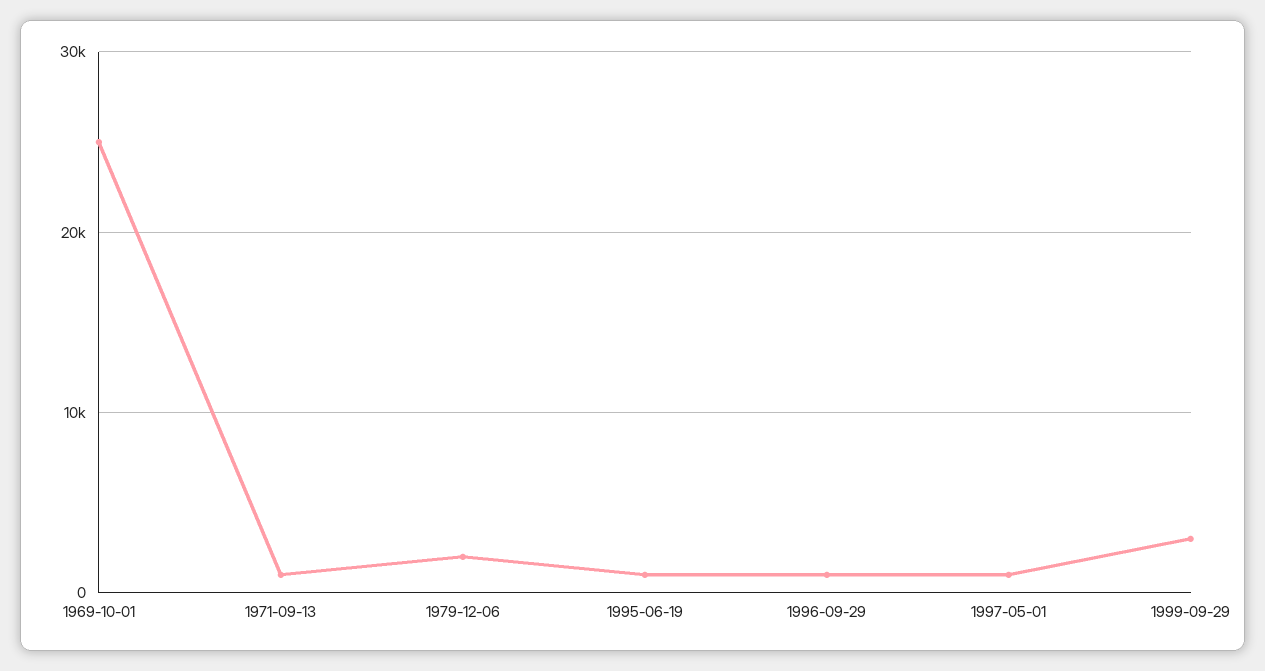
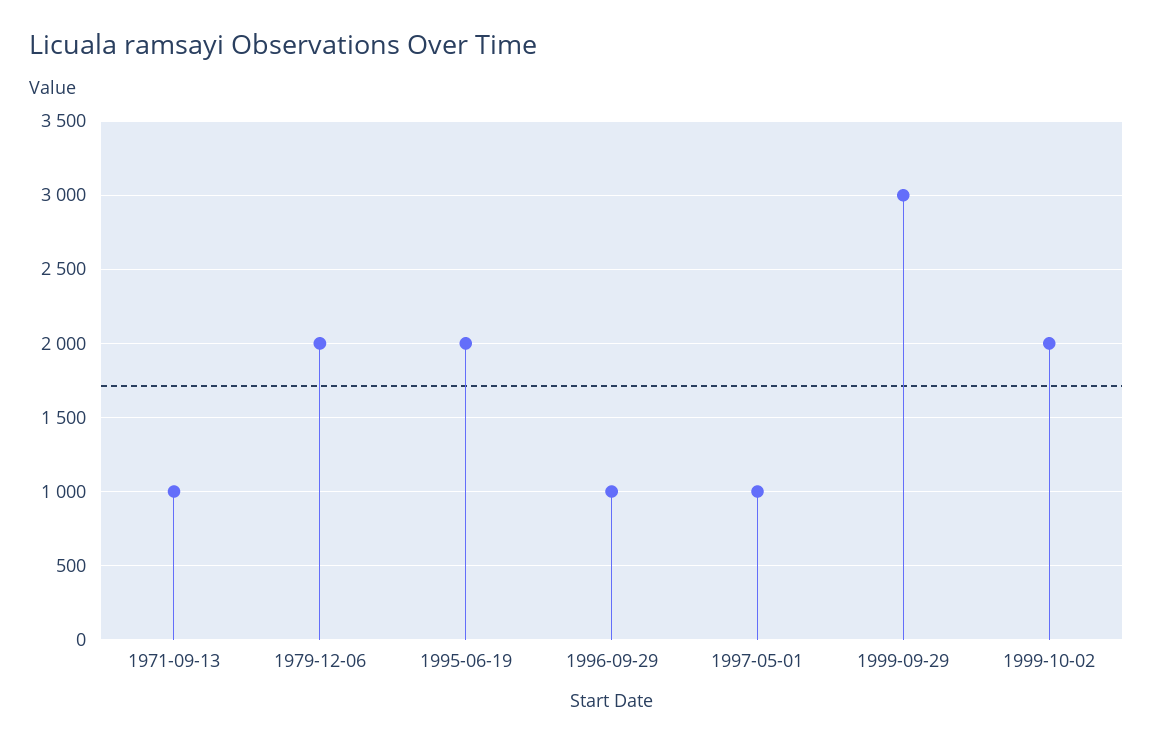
1969-10-01: 25000 -> none
1995-06-19: 1000 -> 2000
1999-10-02: none -> 2000

